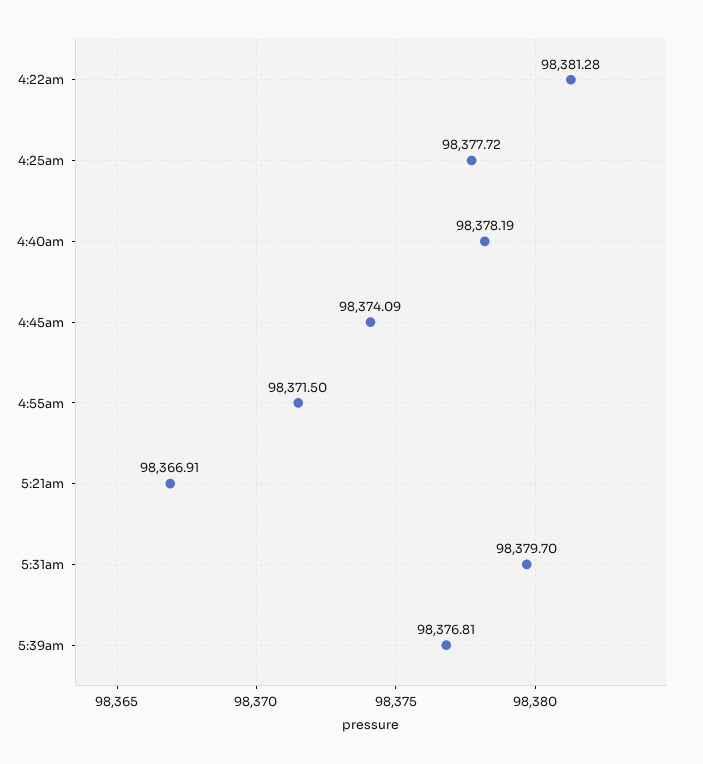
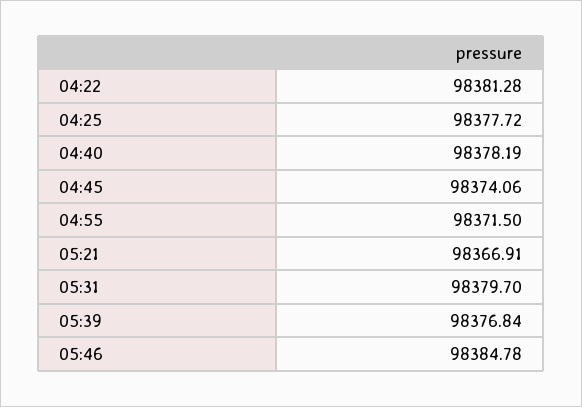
4:45am: 98374.09 -> 98374.06
5:39am: 98376.81 -> 98376.84
05:46: none -> 98384.78

